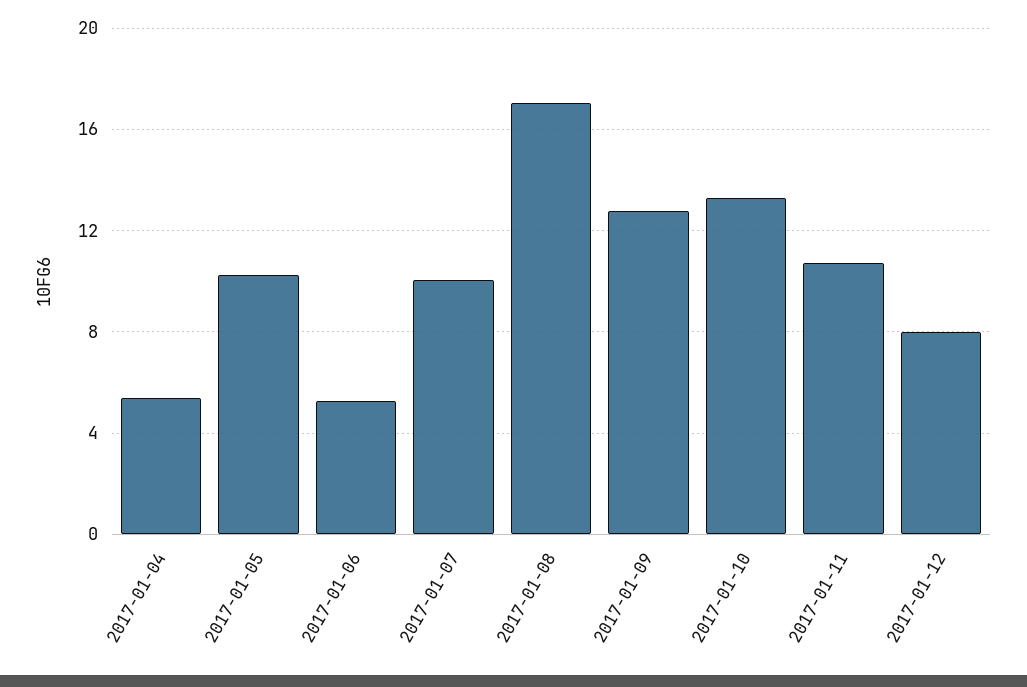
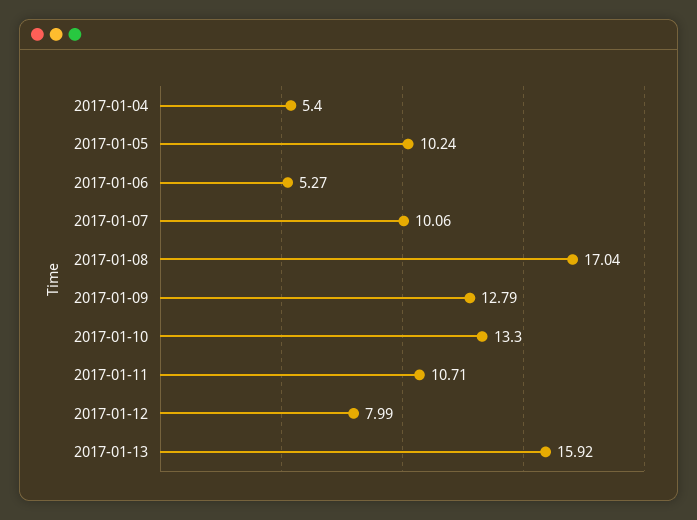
2017-01-13: none -> 15.92

